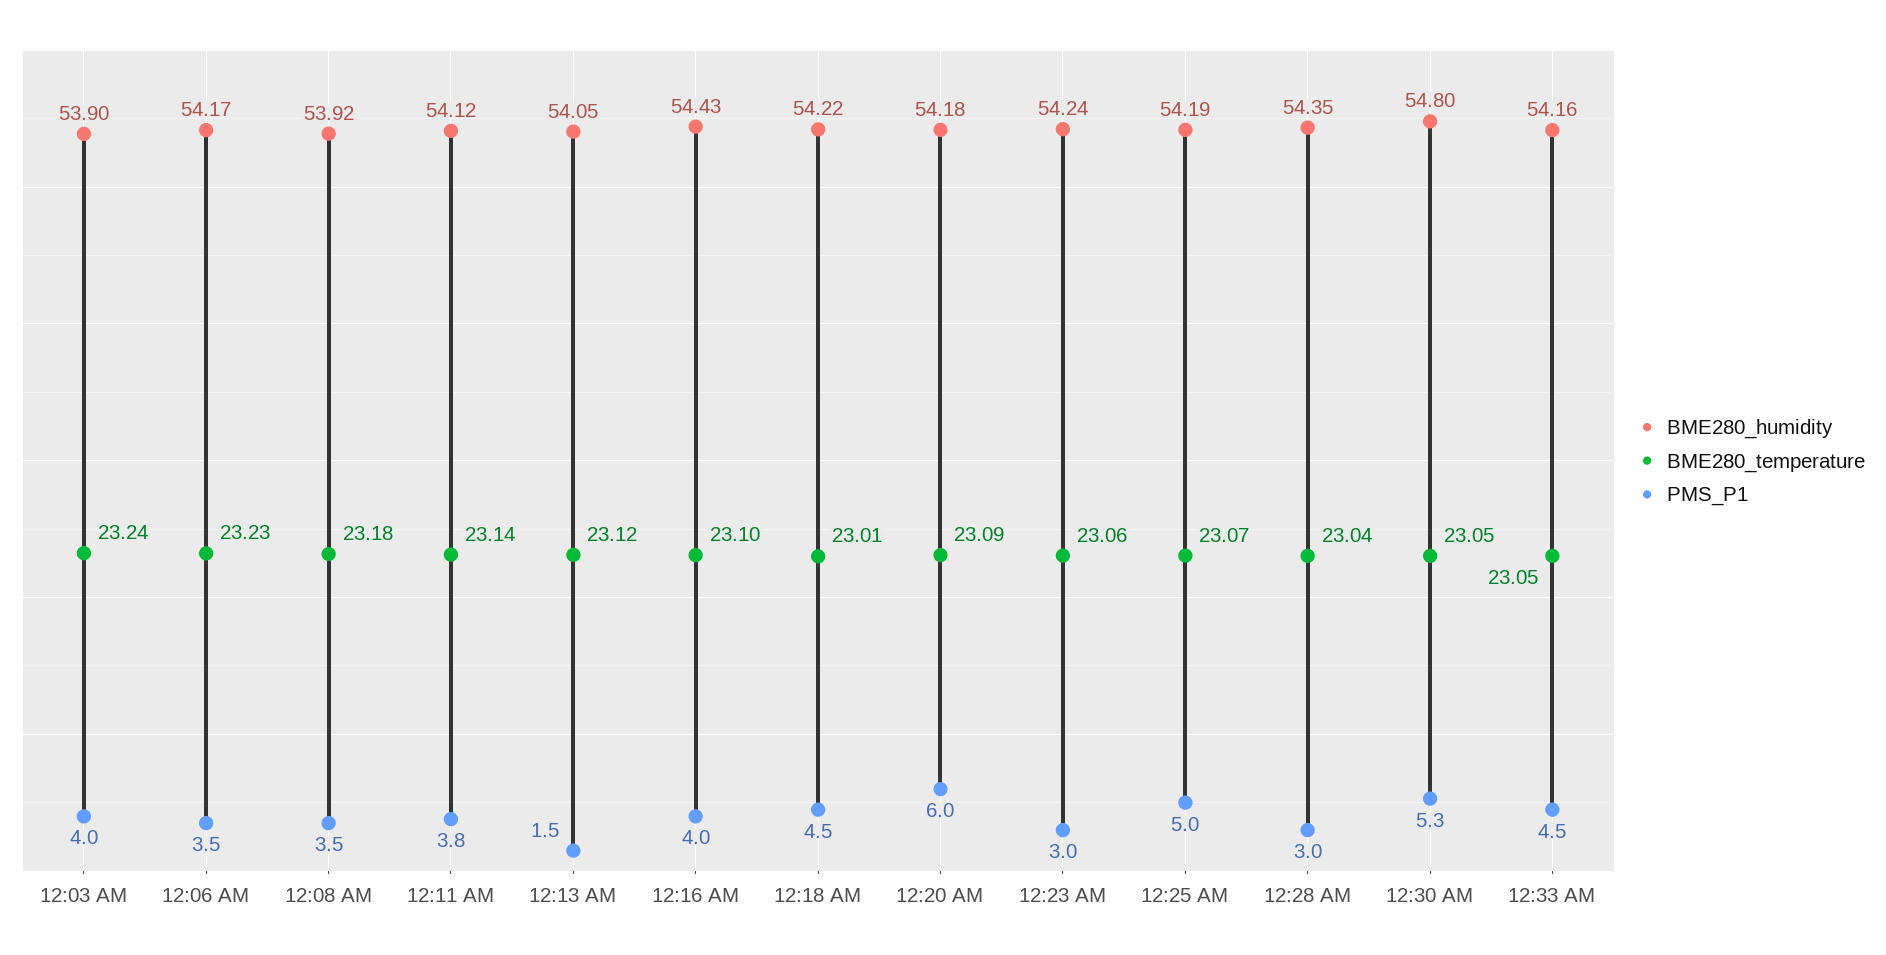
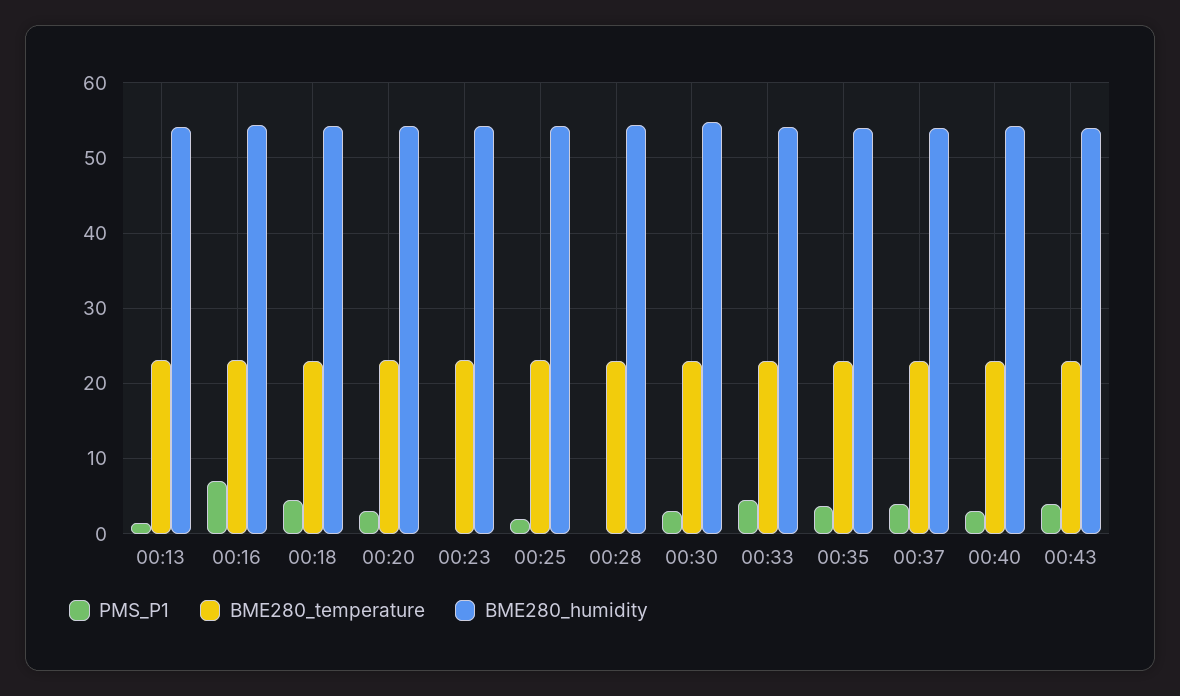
BME280_humidity, 12:03 AM: 53.9 -> none
BME280_temperature, 12:03 AM: 23.24 -> none
PMS_P1, 12:03 AM: 4 -> none
BME280_humidity, 12:06 AM: 54.17 -> none
BME280_temperature, 12:06 AM: 23.23 -> none
PMS_P1, 12:06 AM: 3.5 -> none
BME280_humidity, 12:08 AM: 53.92 -> none
BME280_temperature, 12:08 AM: 23.18 -> none
PMS_P1, 12:08 AM: 3.5 -> none
BME280_humidity, 12:11 AM: 54.12 -> none
BME280_temperature, 12:11 AM: 23.14 -> none
PMS_P1, 12:11 AM: 3.8 -> none
PMS_P1, 12:16 AM: 4 -> 7
PMS_P1, 12:20 AM: 6 -> 3
PMS_P1, 12:23 AM: 3 -> 0
PMS_P1, 12:25 AM: 5 -> 2
PMS_P1, 12:28 AM: 3 -> 0
PMS_P1, 12:30 AM: 5.3 -> 3
PMS_P1, 00:35: none -> 4
BME280_temperature, 00:35: none -> 23
BME280_humidity, 00:35: none -> 54
PMS_P1, 00:37: none -> 4
BME280_temperature, 00:37: none -> 23
BME280_humidity, 00:37: none -> 54
PMS_P1, 00:40: none -> 3
BME280_temperature, 00:40: none -> 23
BME280_humidity, 00:40: none -> 54
PMS_P1, 00:43: none -> 4
BME280_temperature, 00:43: none -> 23
BME280_humidity, 00:43: none -> 54

